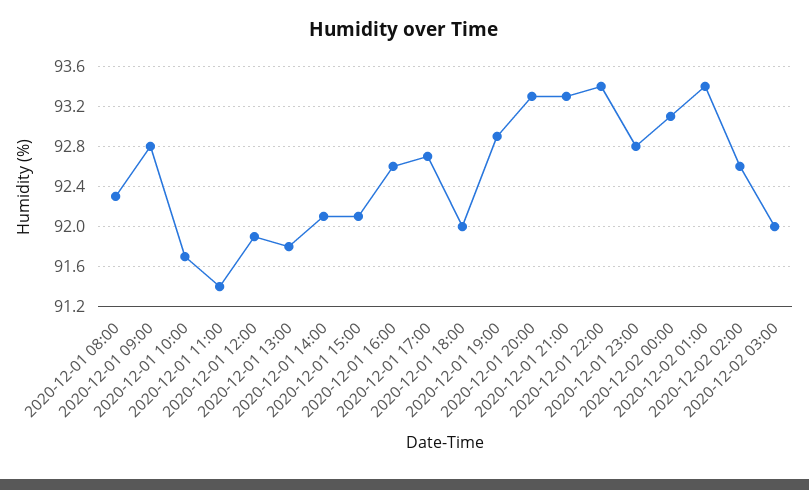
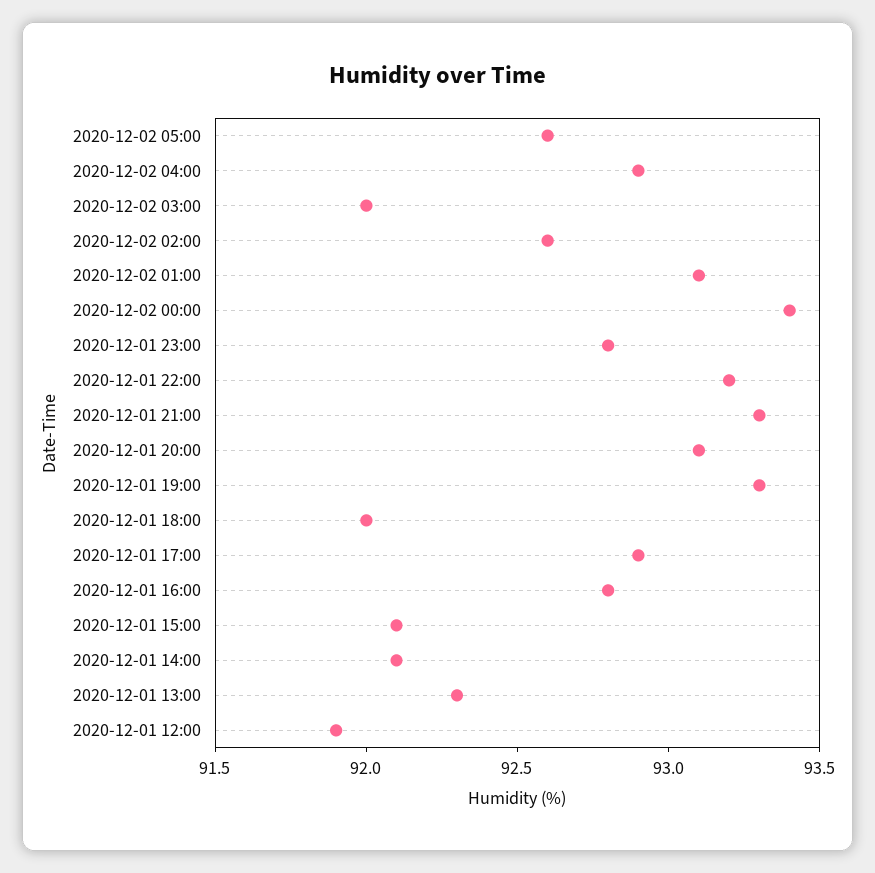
2020-12-01 08:00: 92.3 -> none
2020-12-01 09:00: 92.8 -> none
2020-12-01 10:00: 91.7 -> none
2020-12-01 11:00: 91.4 -> none
2020-12-01 13:00: 91.8 -> 92.3
2020-12-01 16:00: 92.6 -> 92.8
2020-12-01 17:00: 92.7 -> 92.9
2020-12-01 19:00: 92.9 -> 93.3
2020-12-01 20:00: 93.3 -> 93.1
2020-12-01 22:00: 93.4 -> 93.2
2020-12-02 00:00: 93.1 -> 93.4
2020-12-02 01:00: 93.4 -> 93.1
2020-12-02 05:00: none -> 92.6
2020-12-02 04:00: none -> 92.9

